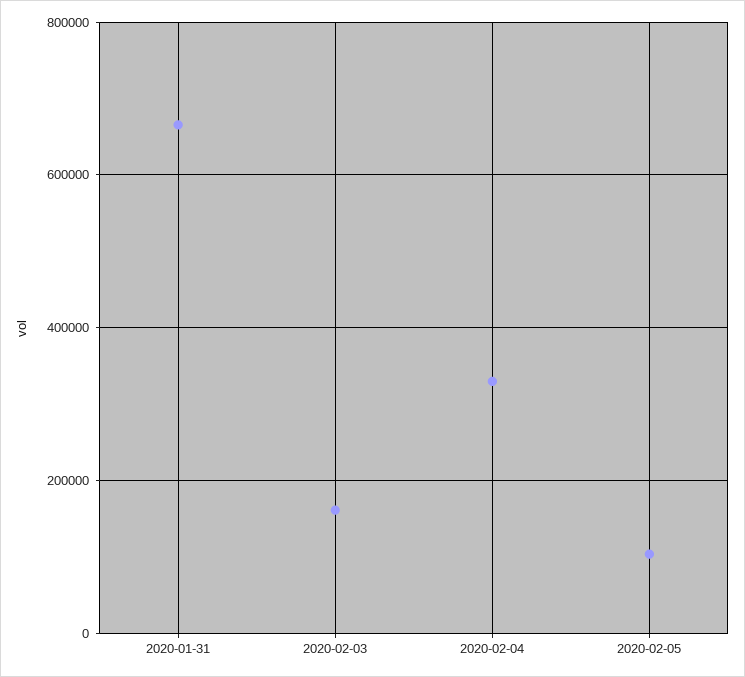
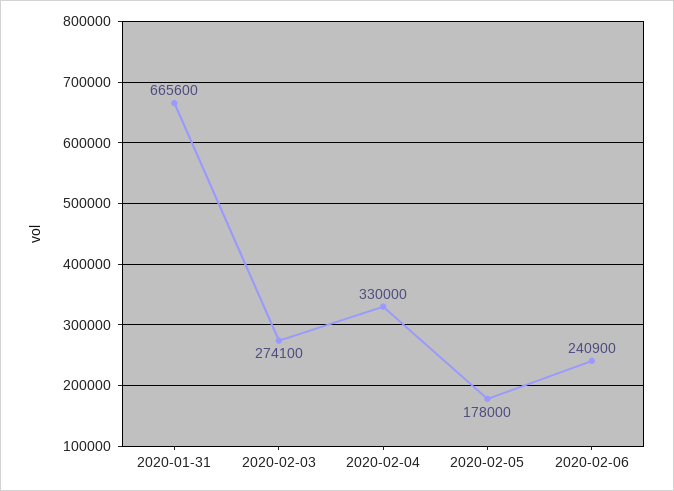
2020-02-03: 160000 -> 274100
2020-02-05: 100000 -> 178000
2020-02-06: none -> 240900

